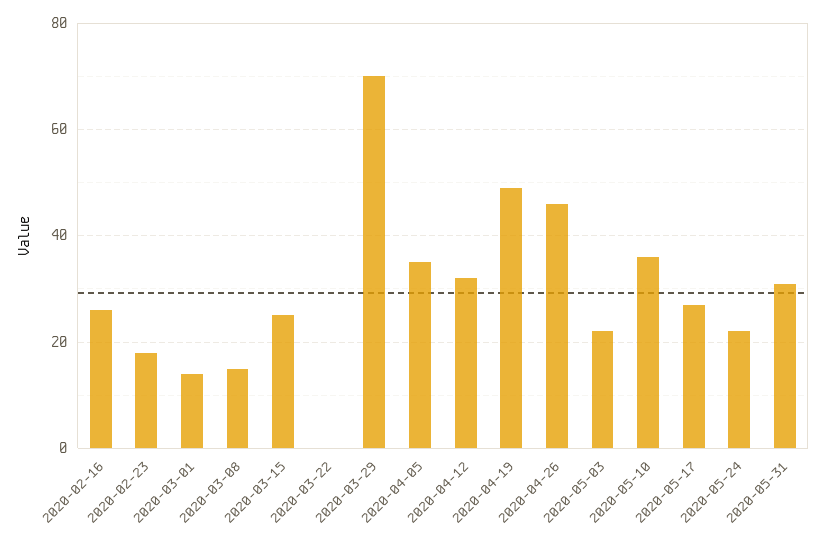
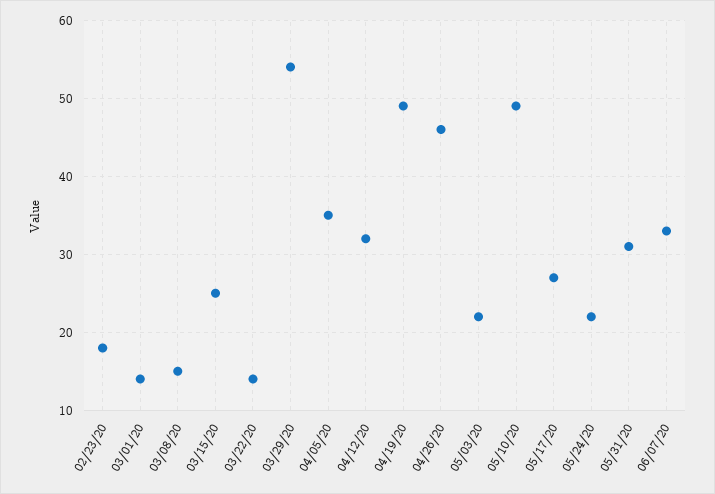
2020-02-16: 25 -> none
2020-03-22: 0 -> 14
2020-03-29: 70 -> 54
2020-05-10: 35 -> 49
06/07/20: none -> 33

